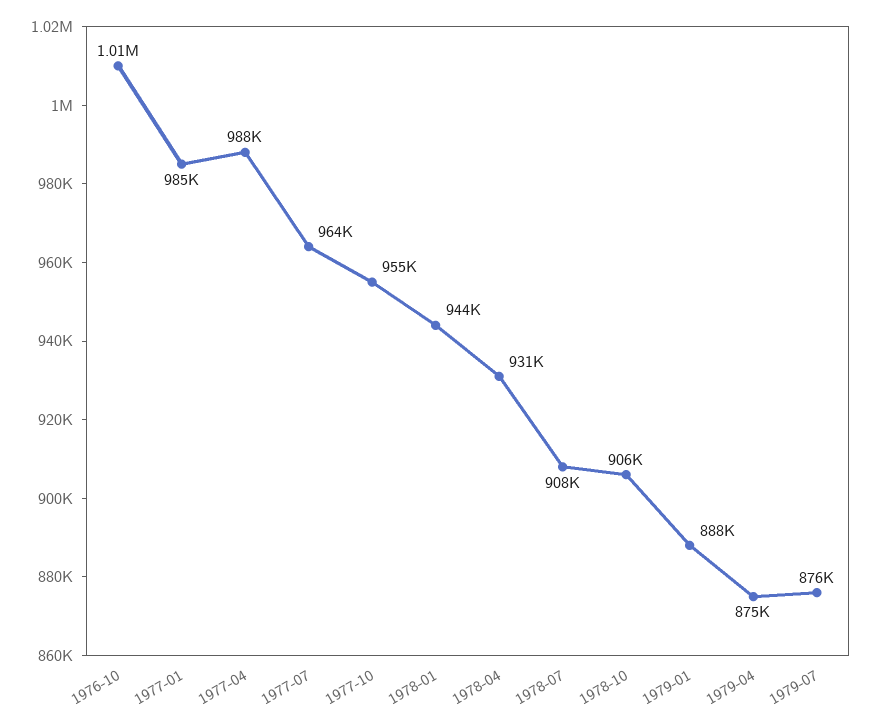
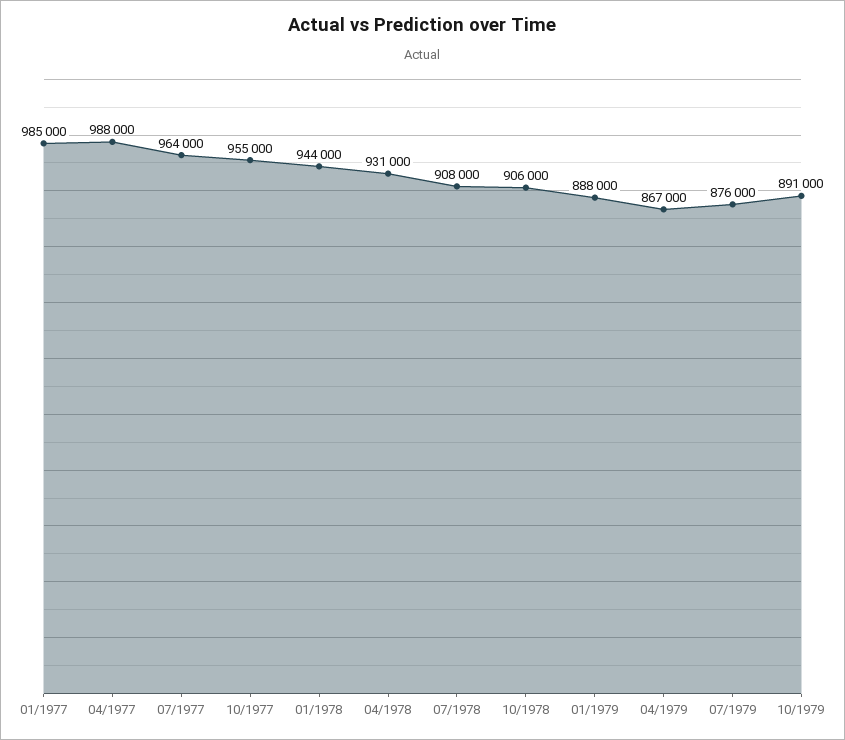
1976-10: 1010000 -> none
1979-04: 875000 -> 867000
10/1979: none -> 891000

